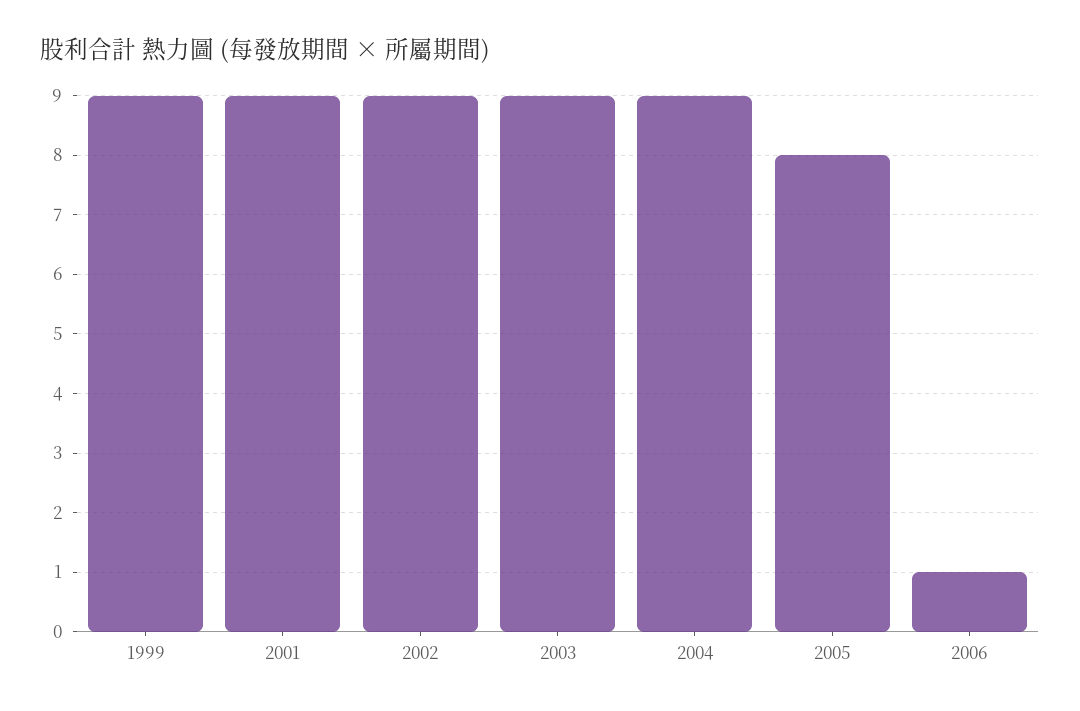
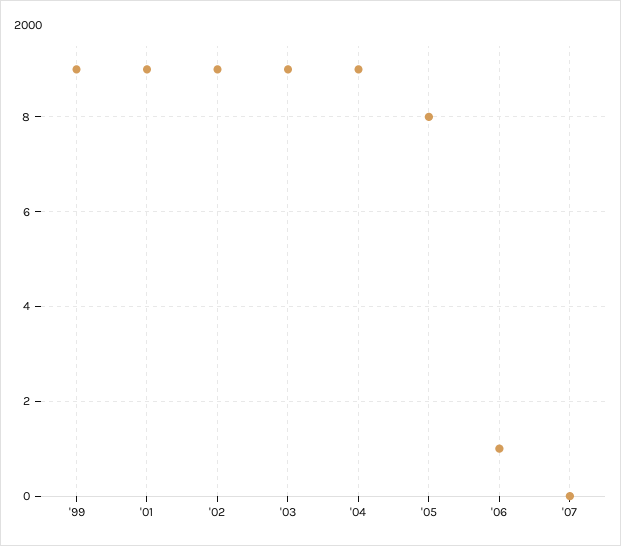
'07: none -> 0

